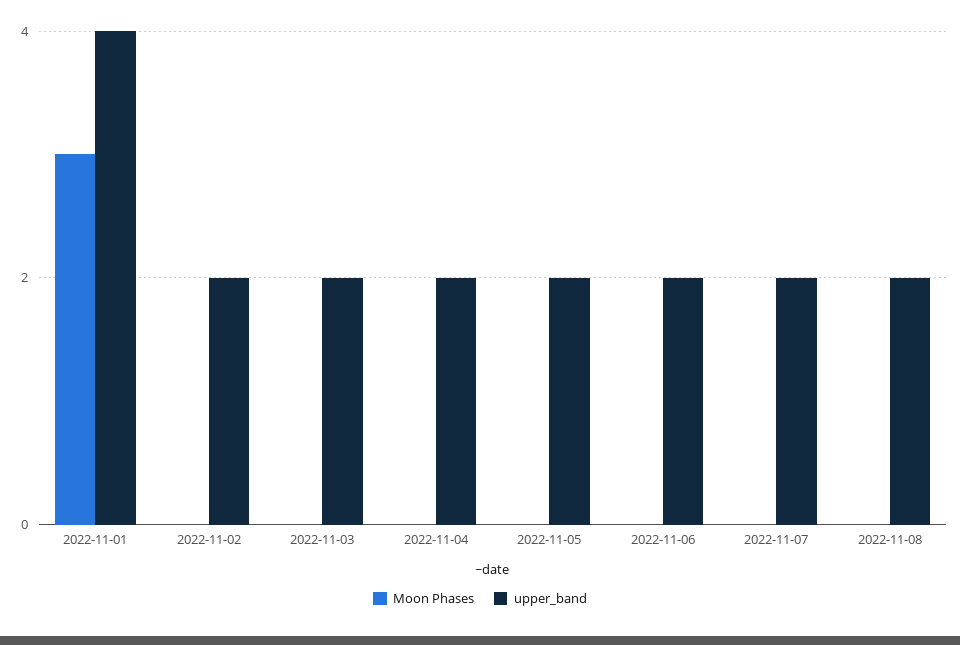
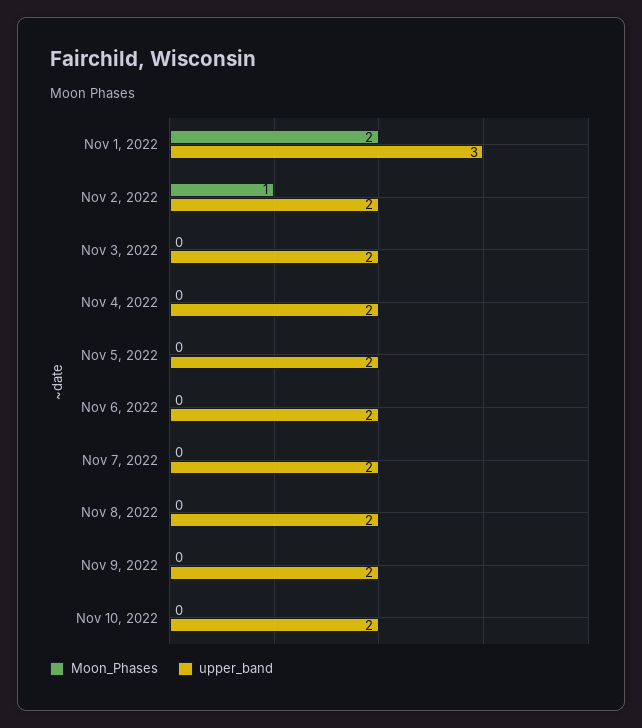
Moon Phases, 2022-11-01: 3 -> 2
upper_band, 2022-11-01: 4 -> 3
Moon Phases, 2022-11-02: 0 -> 1
Moon Phases, Nov 9, 2022: none -> 0
upper_band, Nov 9, 2022: none -> 2
Moon Phases, Nov 10, 2022: none -> 0
upper_band, Nov 10, 2022: none -> 2

